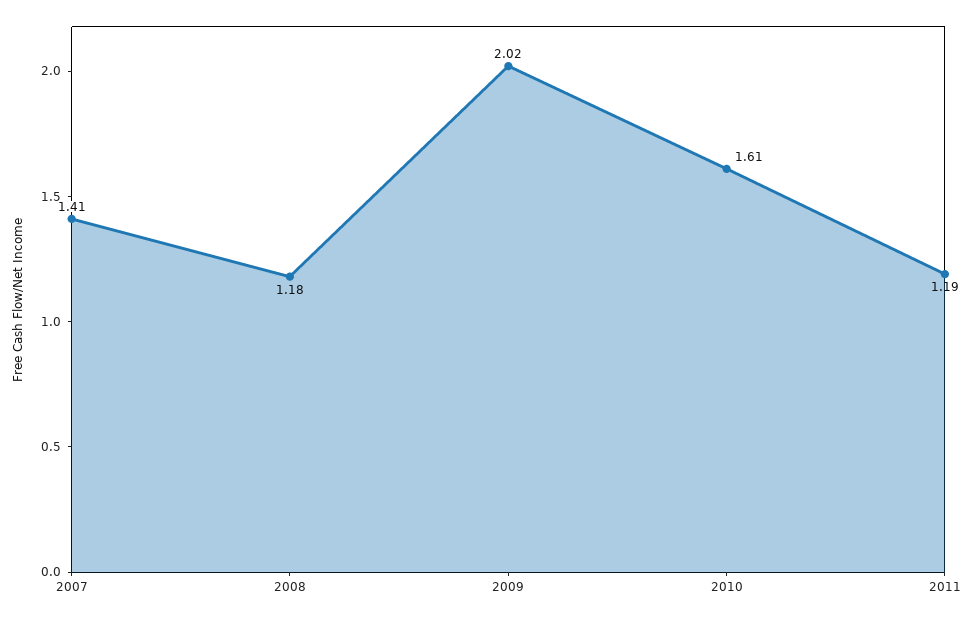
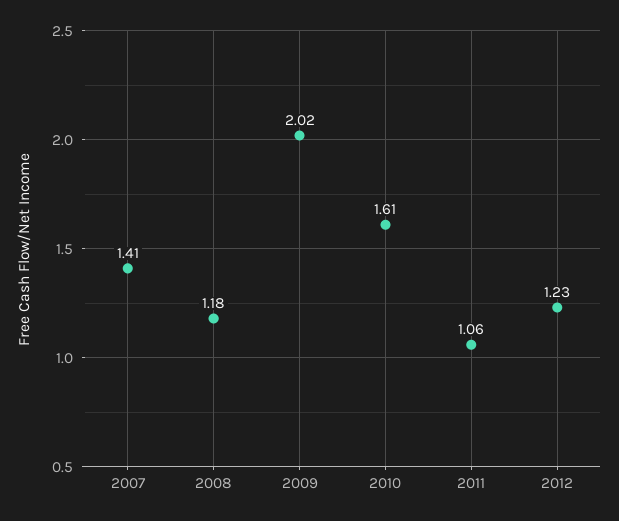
2011: 1.19 -> 1.06
2012: none -> 1.23

